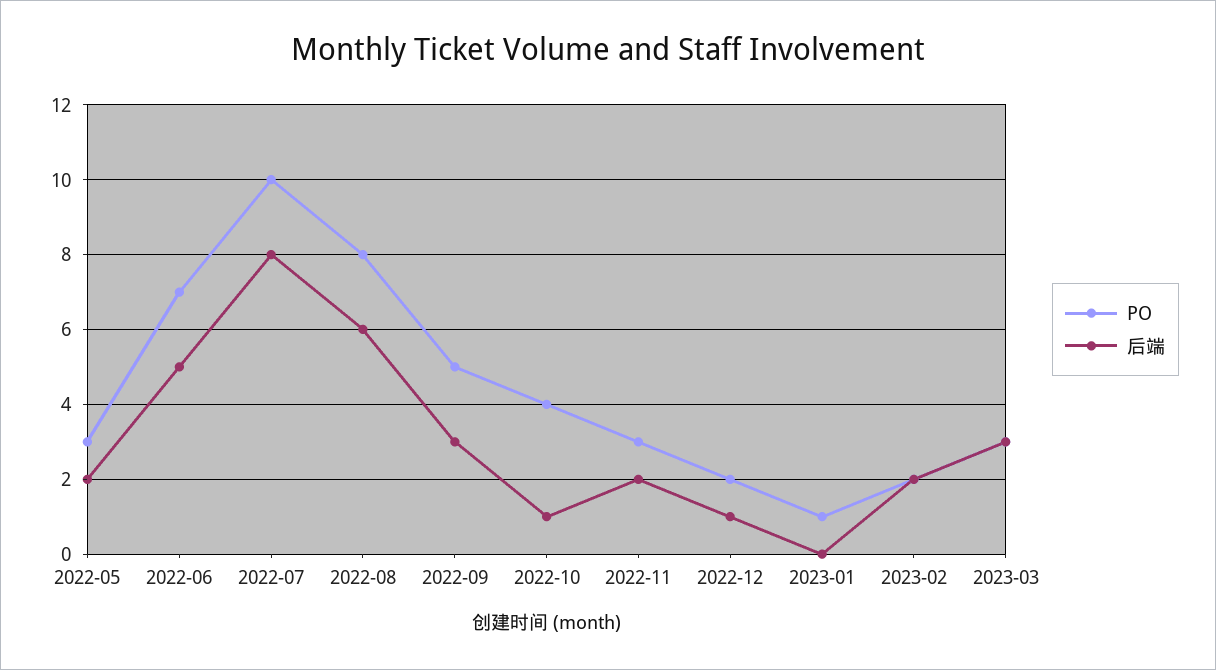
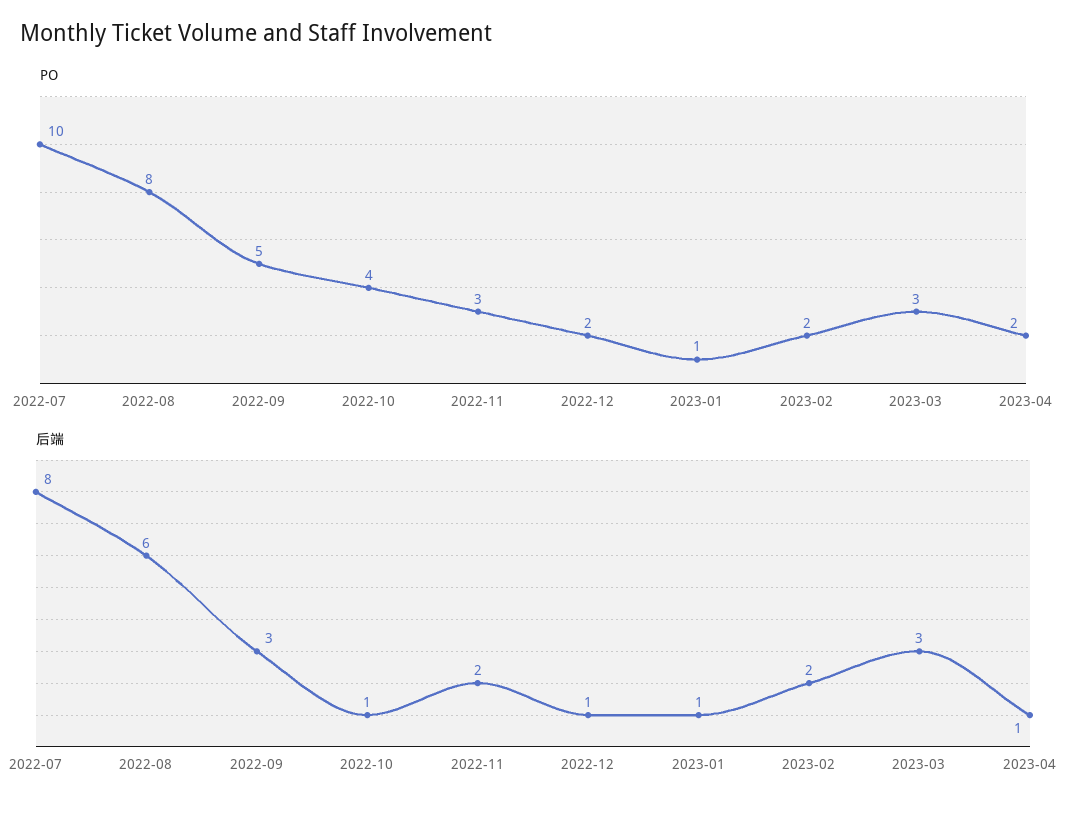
PO, 2022-05: 3 -> none
后端, 2022-05: 2 -> none
PO, 2022-06: 7 -> none
后端, 2022-06: 5 -> none
后端, 2023-01: 0 -> 1
PO, 2023-04: none -> 2
后端, 2023-04: none -> 1

